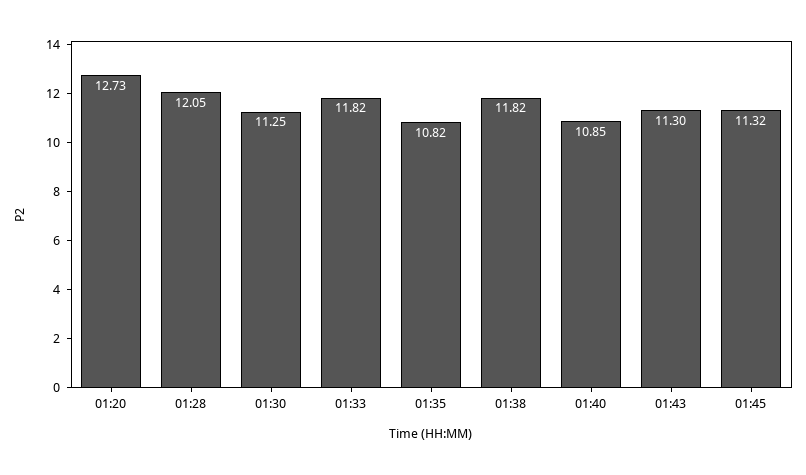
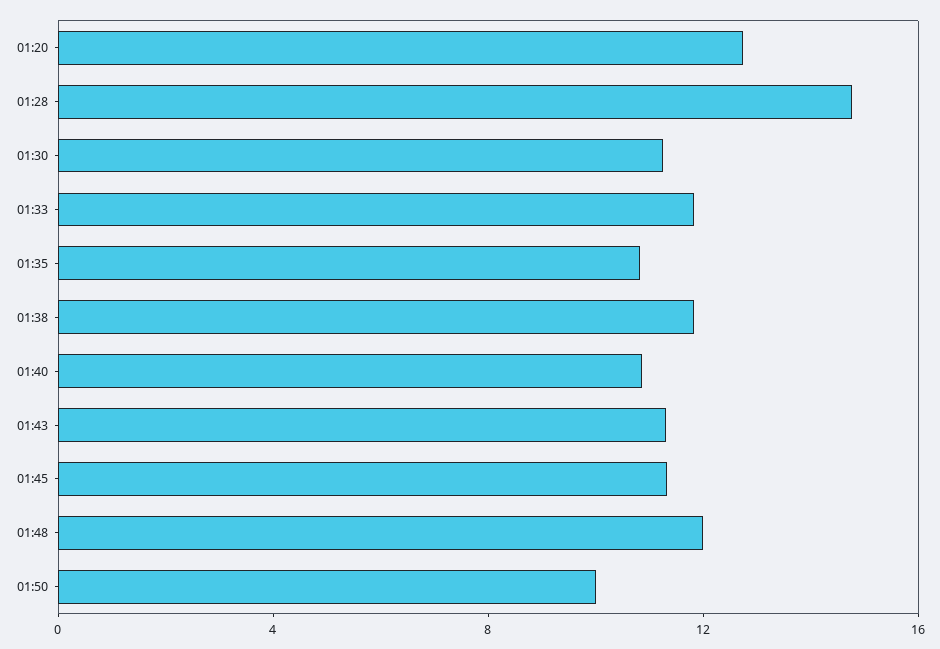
01:28: 12.05 -> 15
01:48: none -> 12
01:50: none -> 10

